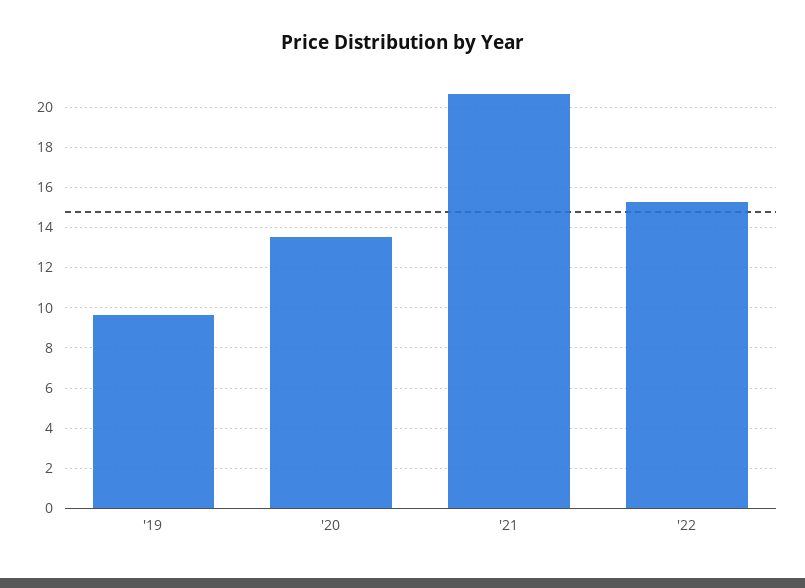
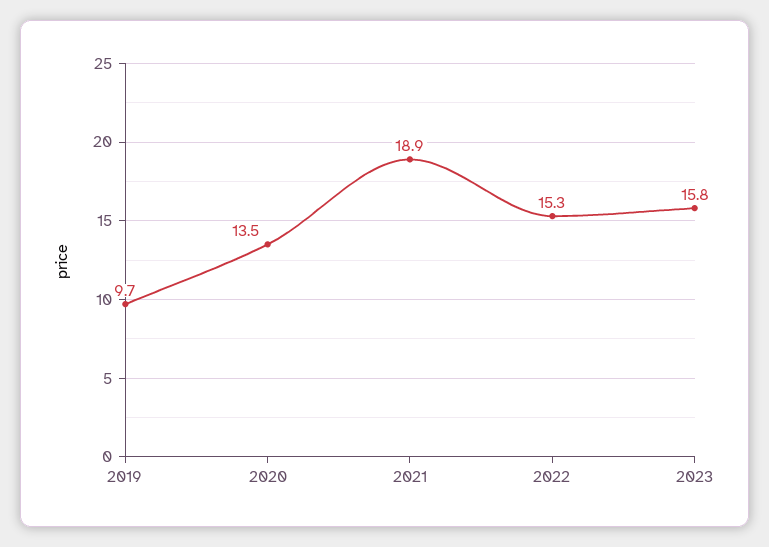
'21: 20.5 -> 18.9
2023: none -> 15.8

